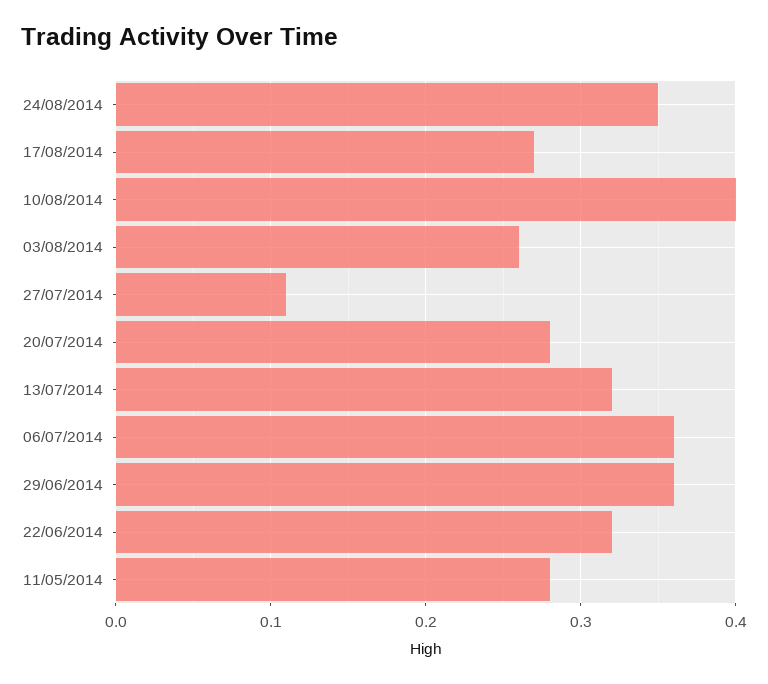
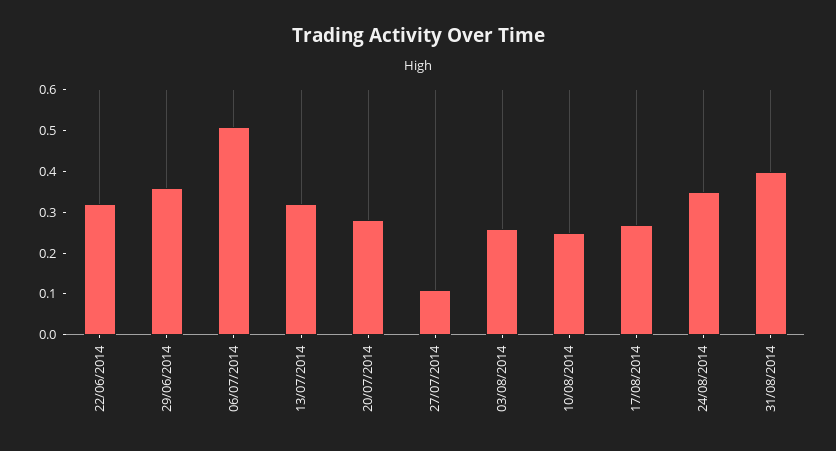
10/08/2014: 0.4 -> 0.25
06/07/2014: 0.36 -> 0.5
11/05/2014: 0.28 -> none
31/08/2014: none -> 0.4

